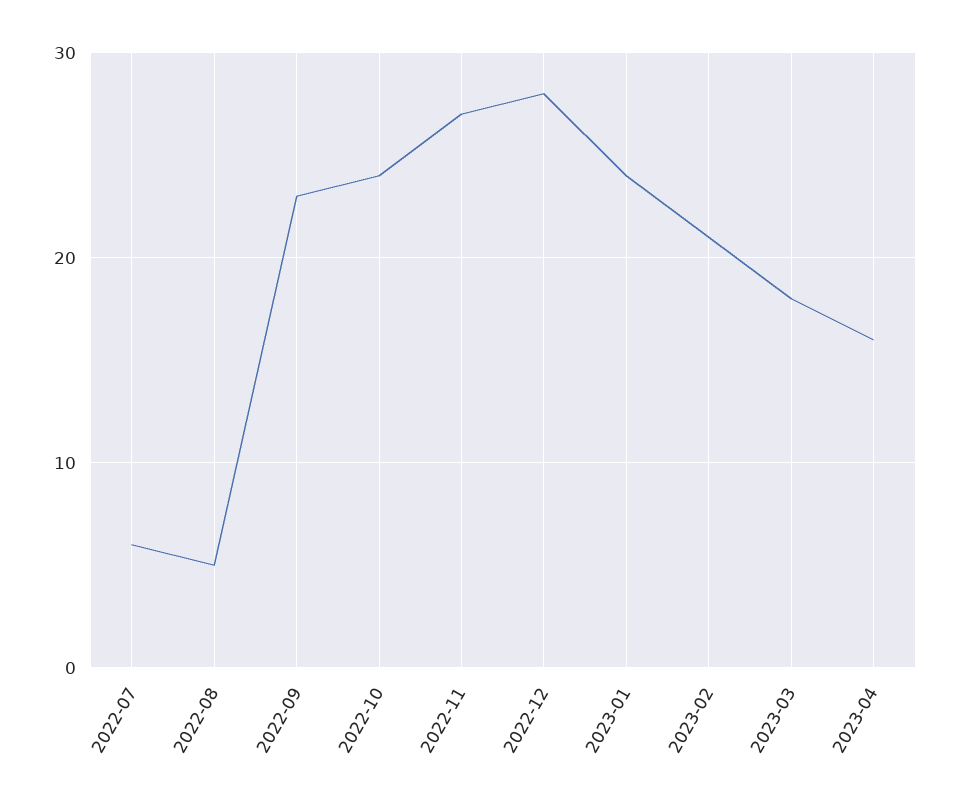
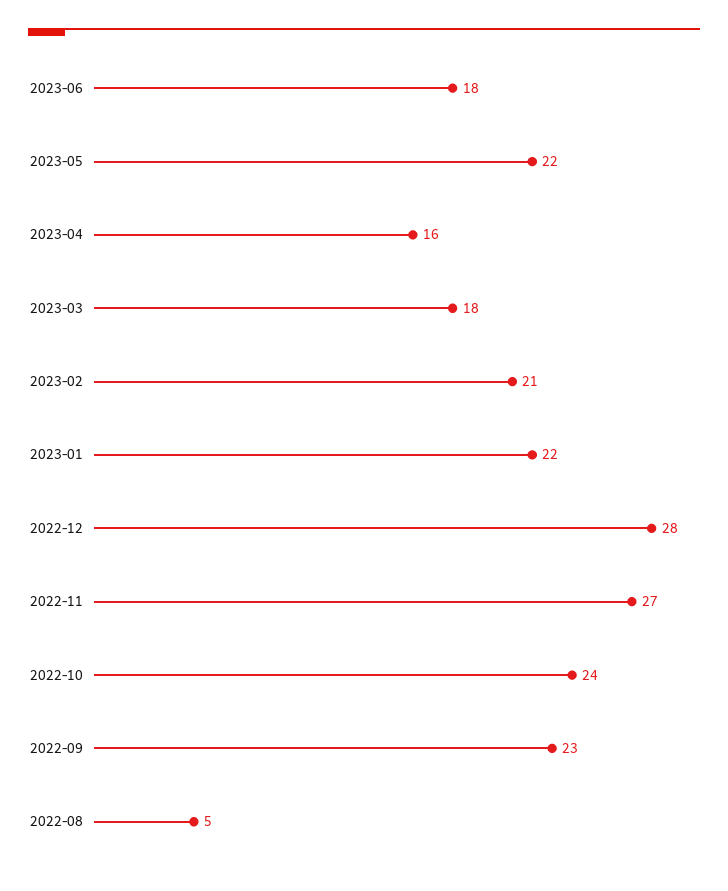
2022-07: 6 -> none
2023-01: 24 -> 22
2023-06: none -> 18
2023-05: none -> 22

